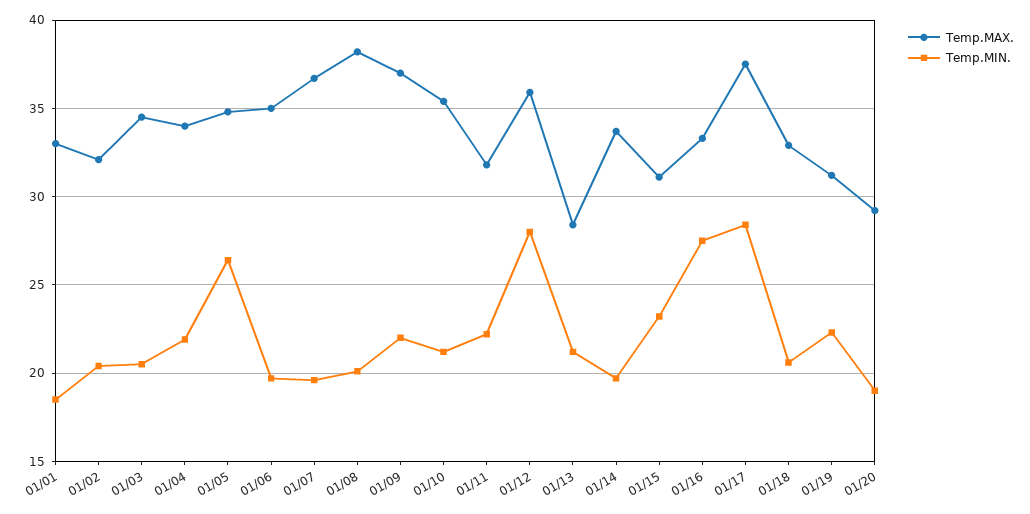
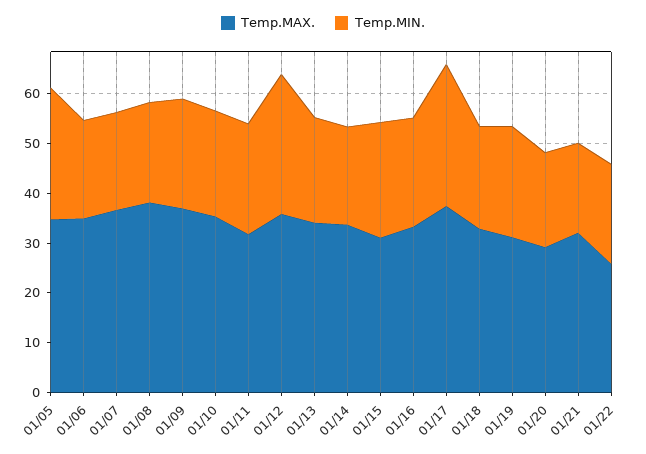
Temp.MAX., 01/01: 33 -> none
Temp.MIN., 01/01: 18.5 -> none
Temp.MAX., 01/02: 32 -> none
Temp.MIN., 01/02: 20.5 -> none
Temp.MAX., 01/03: 34.5 -> none
Temp.MIN., 01/03: 20.5 -> none
Temp.MAX., 01/04: 34 -> none
Temp.MIN., 01/04: 22 -> none
Temp.MAX., 01/13: 28.5 -> 34
Temp.MIN., 01/16: 27.5 -> 22
Temp.MAX., 01/21: none -> 32
Temp.MIN., 01/21: none -> 18
Temp.MAX., 01/22: none -> 26
Temp.MIN., 01/22: none -> 20

